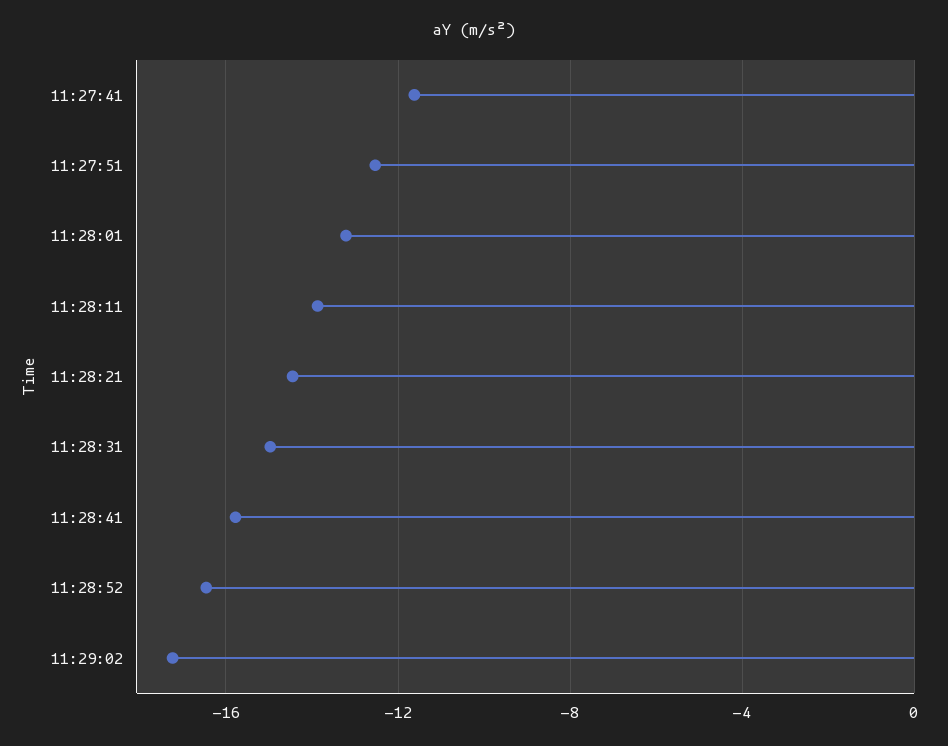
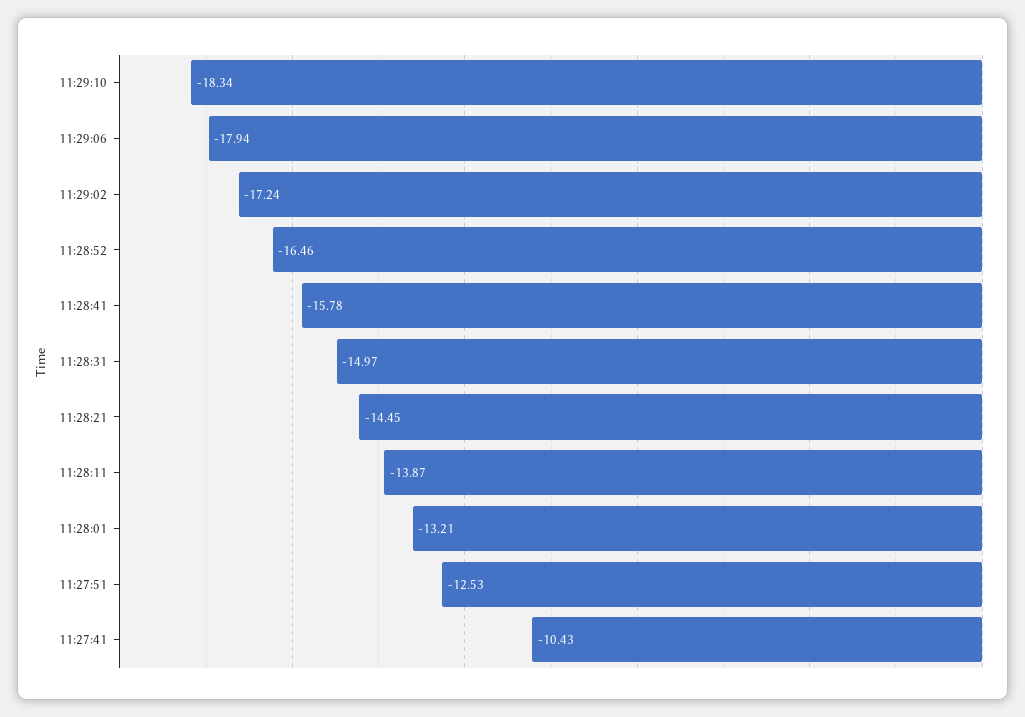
11:27:41: -11.5 -> -10.43
11:29:10: none -> -18.34
11:29:06: none -> -17.94

